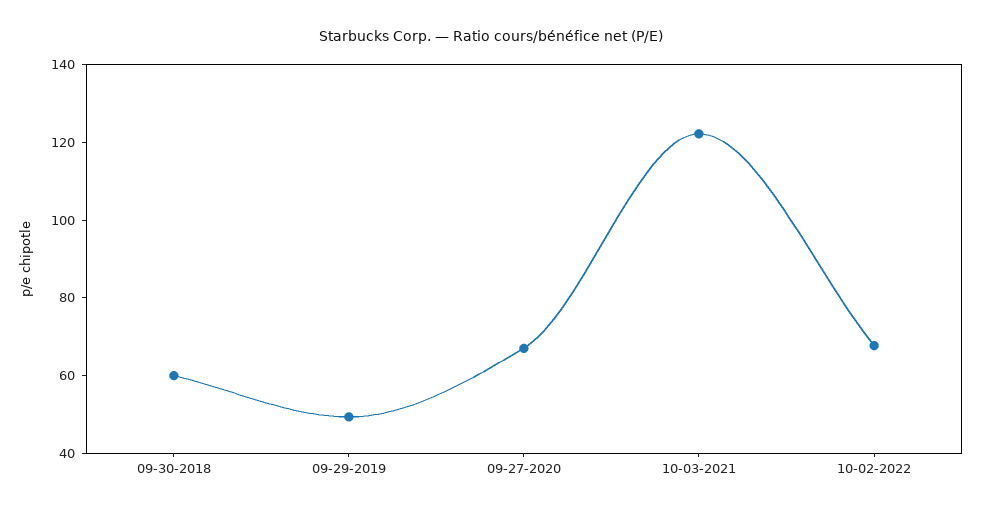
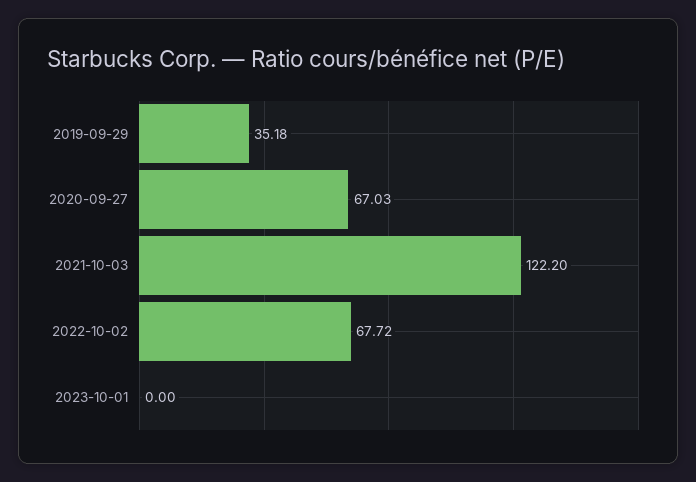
09-30-2018: 60 -> none
09-29-2019: 50 -> 35.18
2023-10-01: none -> 0

